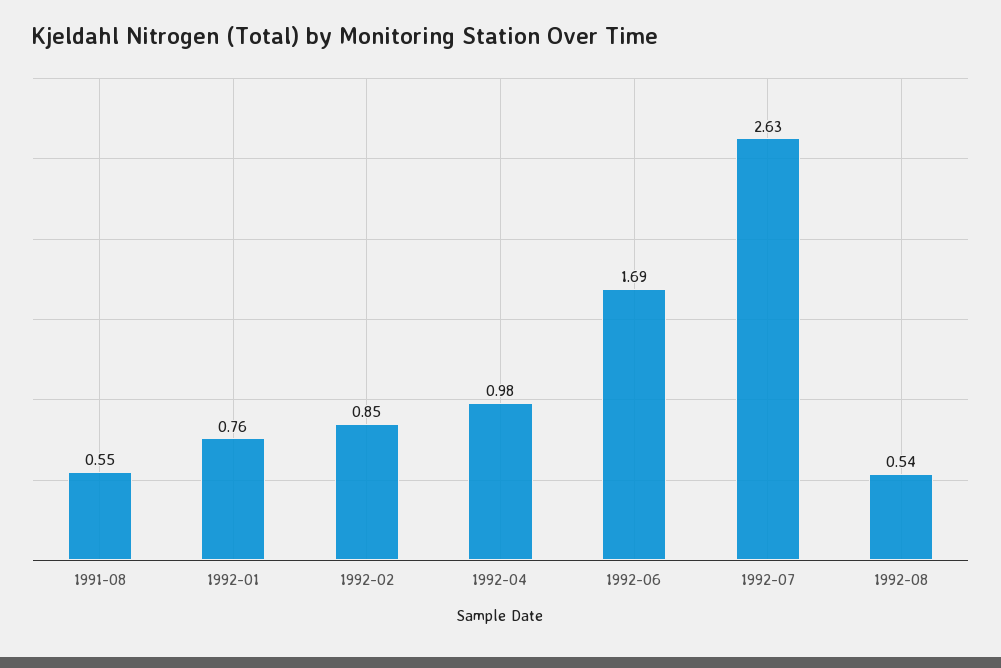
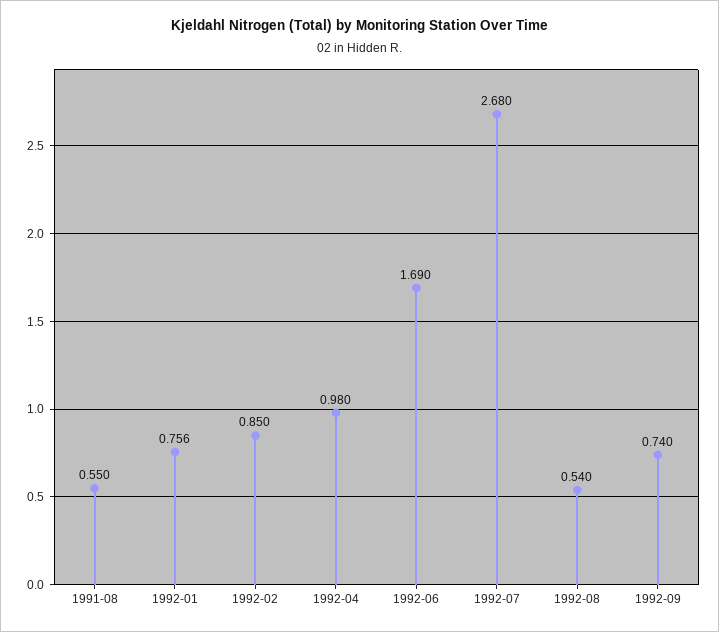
1992-07: 2.63 -> 2.68
1992-09: none -> 0.74

